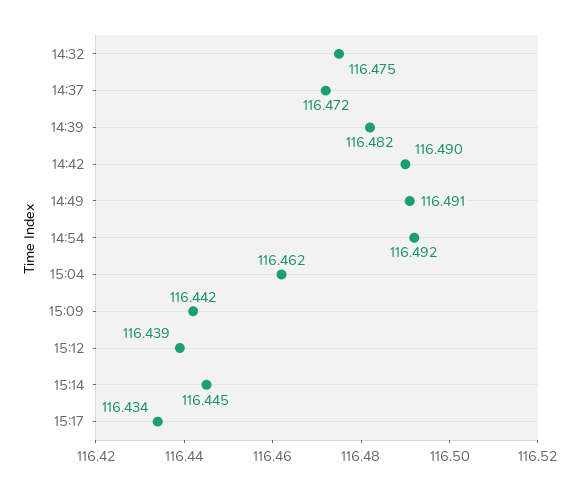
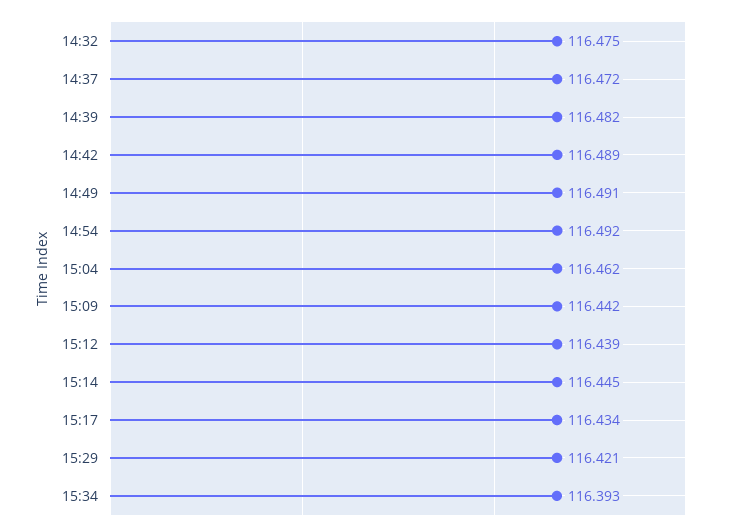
14:42: 116.49 -> 116.489
15:29: none -> 116.421
15:34: none -> 116.393

